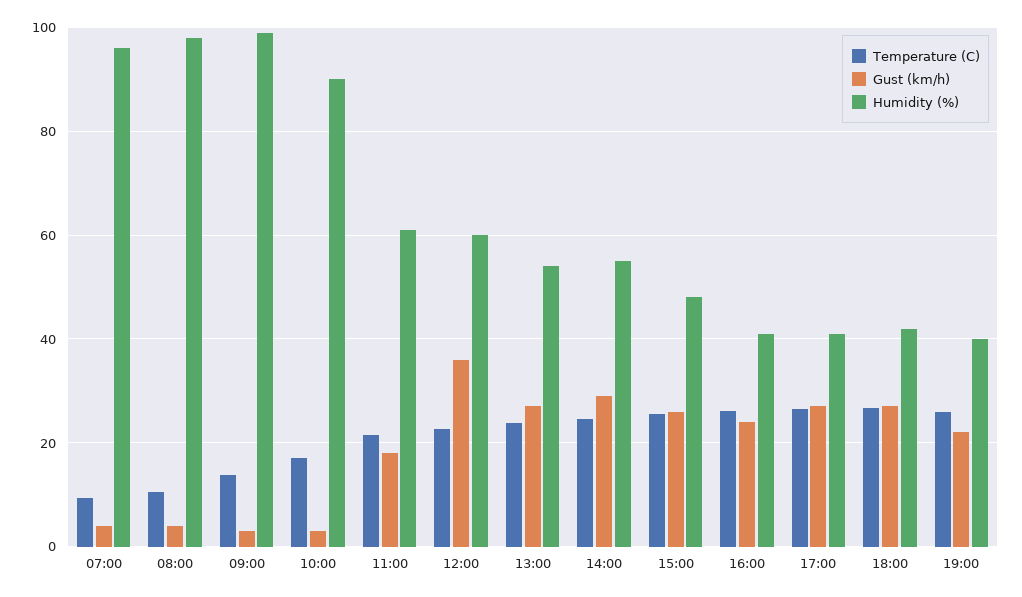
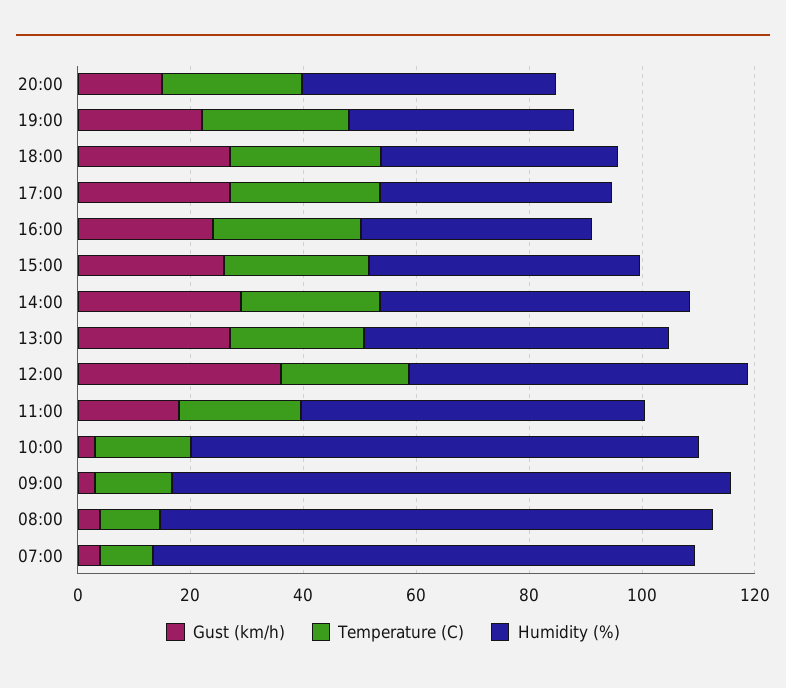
Gust (km/h), 20:00: none -> 15
Temperature (C), 20:00: none -> 25
Humidity (%), 20:00: none -> 45

